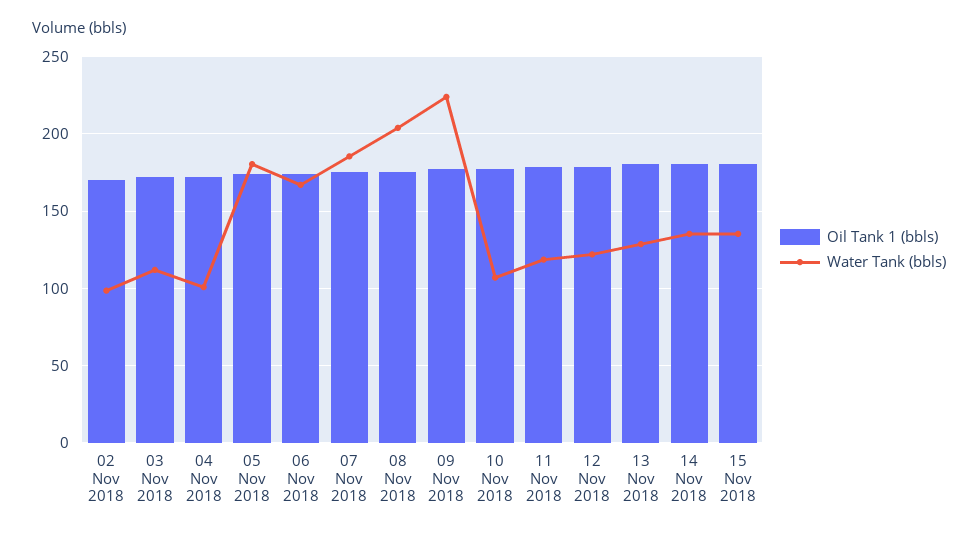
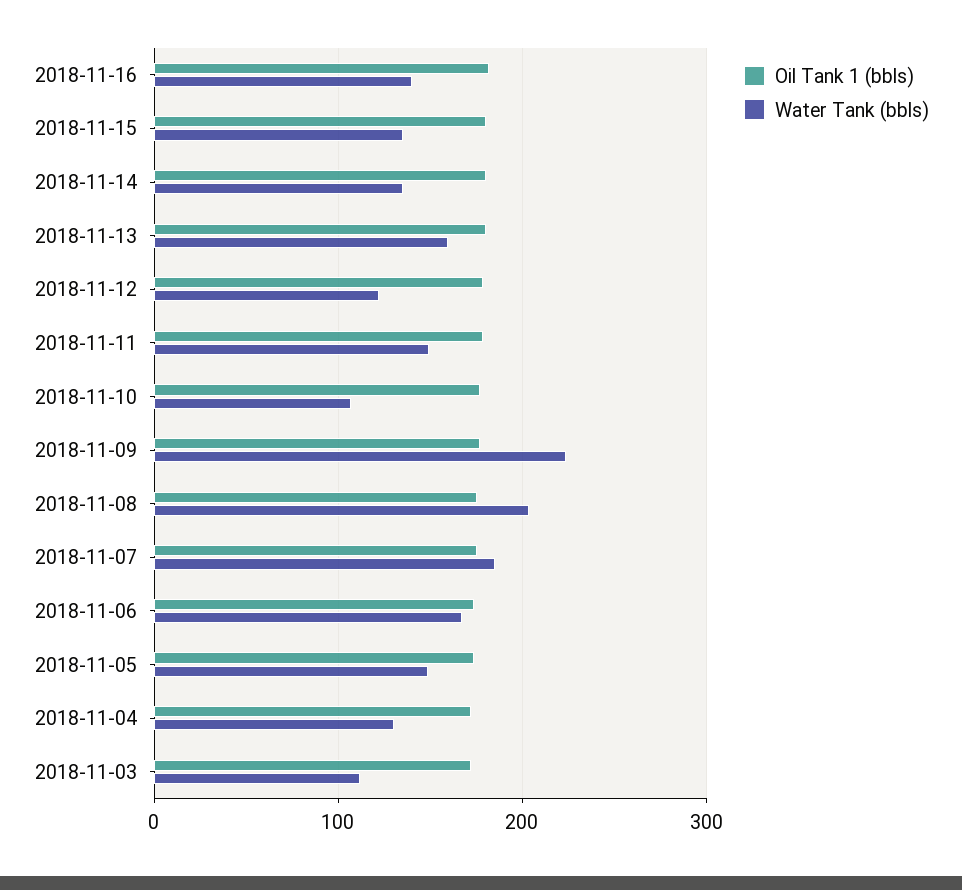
Oil Tank 1 (bbls), 02 Nov 2018: 170 -> none
Water Tank (bbls), 02 Nov 2018: 100 -> none
Water Tank (bbls), 04 Nov 2018: 100 -> 130
Water Tank (bbls), 05 Nov 2018: 180 -> 150
Water Tank (bbls), 11 Nov 2018: 120 -> 150
Water Tank (bbls), 13 Nov 2018: 130 -> 160
Oil Tank 1 (bbls), 2018-11-16: none -> 180
Water Tank (bbls), 2018-11-16: none -> 140

